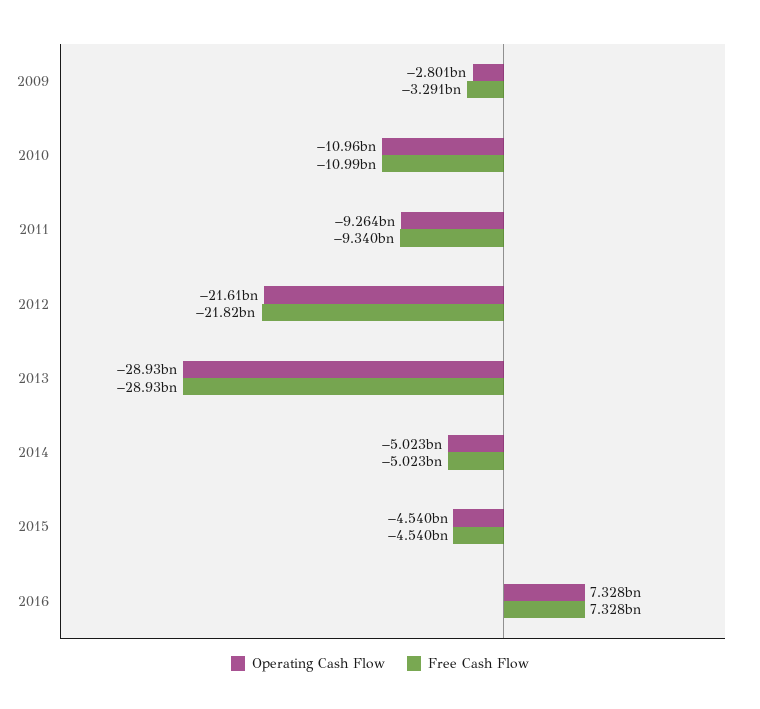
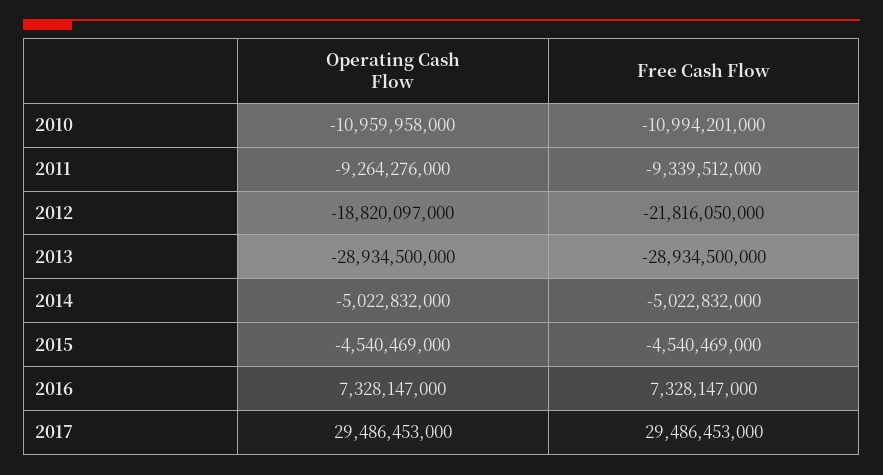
Operating Cash Flow, 2009: -2801000000 -> none
Free Cash Flow, 2009: -3291000000 -> none
Operating Cash Flow, 2012: -21610000000 -> -18820097000
Operating Cash Flow, 2017: none -> 29486453000
Free Cash Flow, 2017: none -> 29486453000

